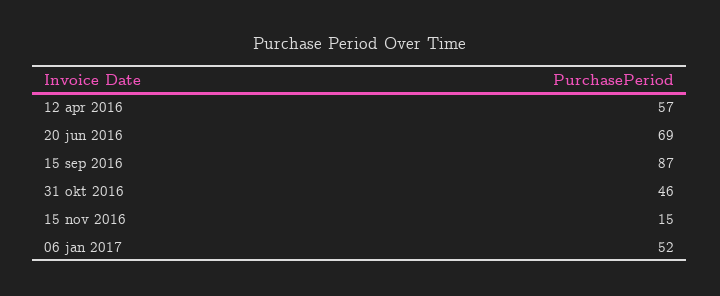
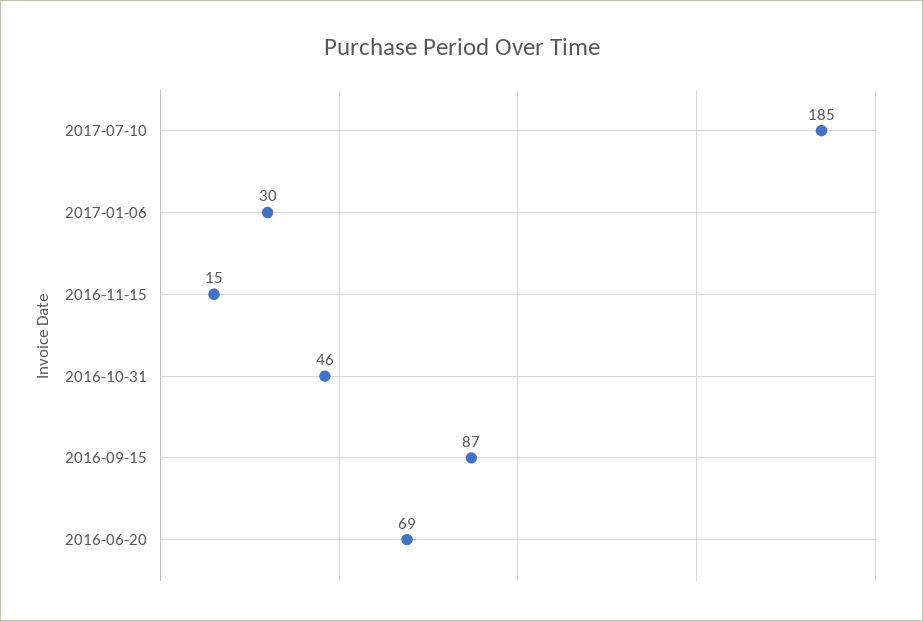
12 apr 2016: 57 -> none
06 jan 2017: 52 -> 30
2017-07-10: none -> 185

